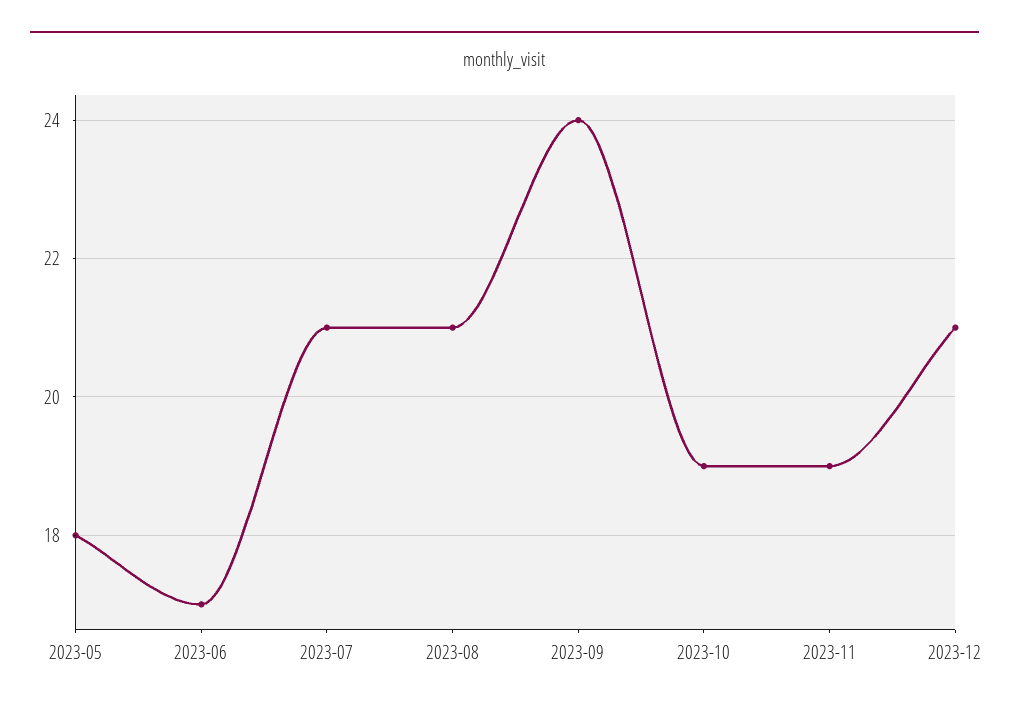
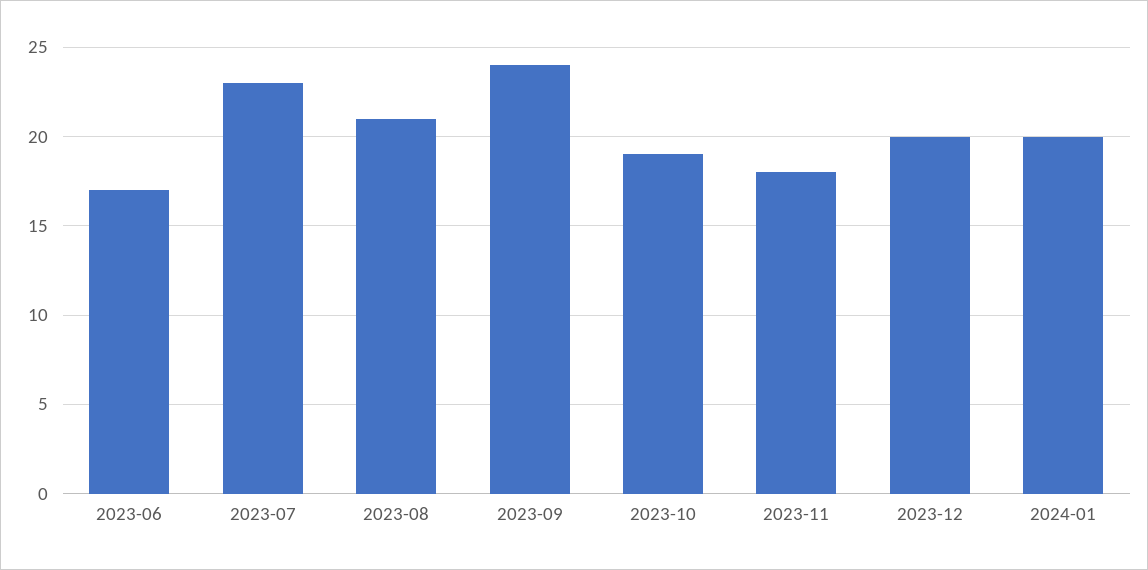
2023-05: 18 -> none
2023-07: 21 -> 23
2023-11: 19 -> 18
2023-12: 21 -> 20
2024-01: none -> 20

